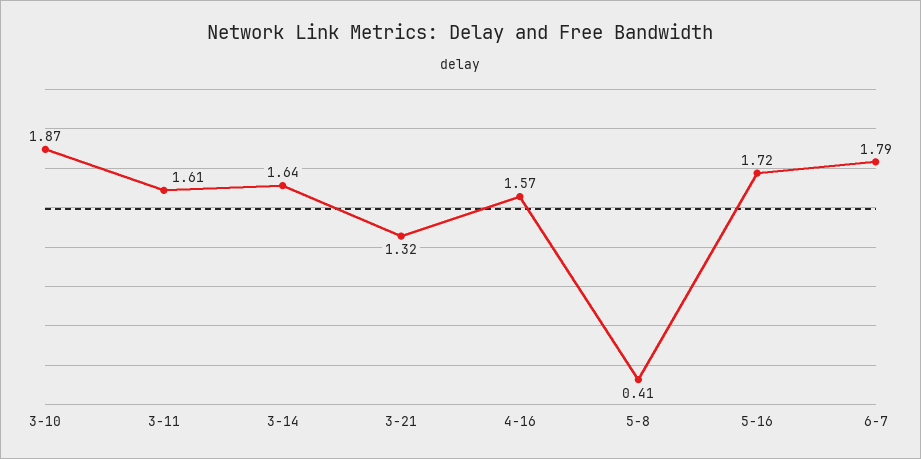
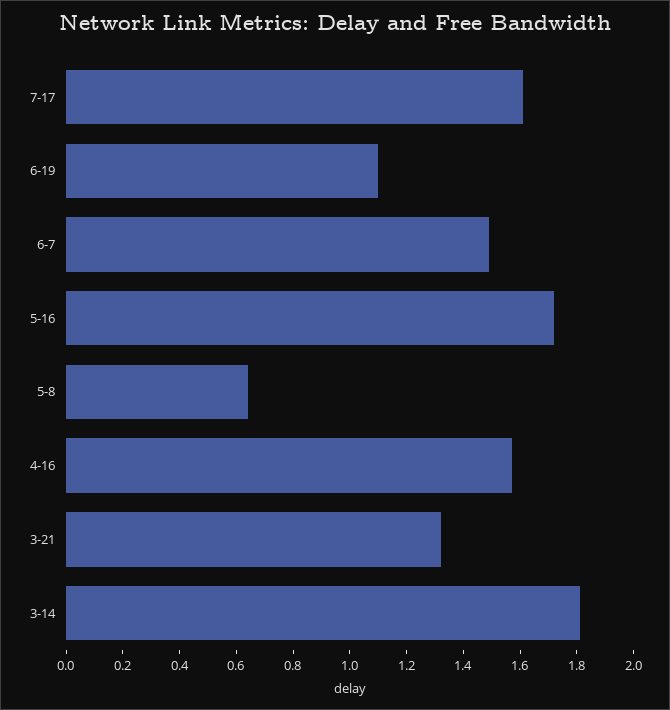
3-10: 1.87 -> none
3-11: 1.61 -> none
3-14: 1.64 -> 1.8
5-8: 0.41 -> 0.65
6-7: 1.79 -> 1.5
7-17: none -> 1.6
6-19: none -> 1.1

